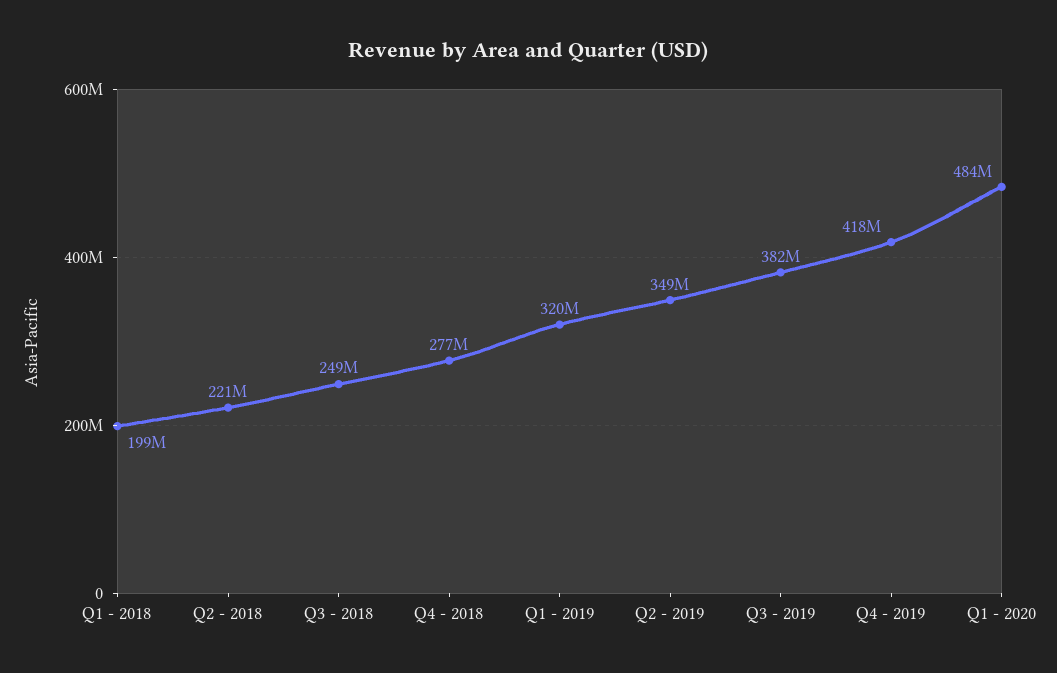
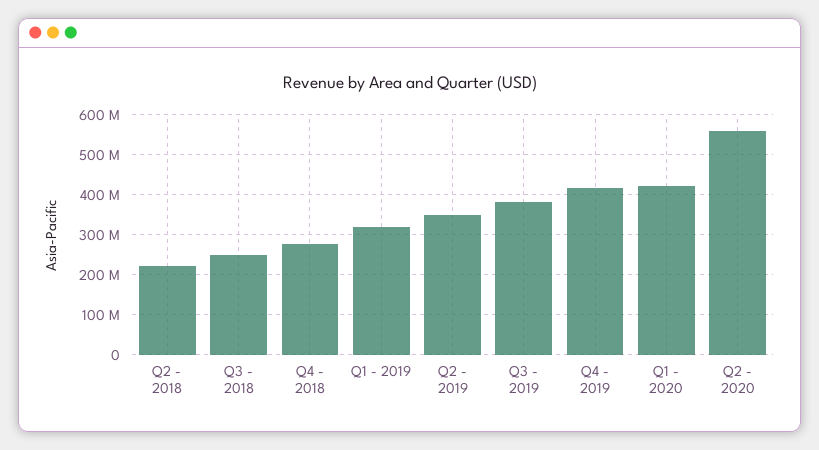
Q1 - 2018: 199000000 -> none
Q1 - 2020: 484000000 -> 420000000
Q2 - 2020: none -> 560000000

